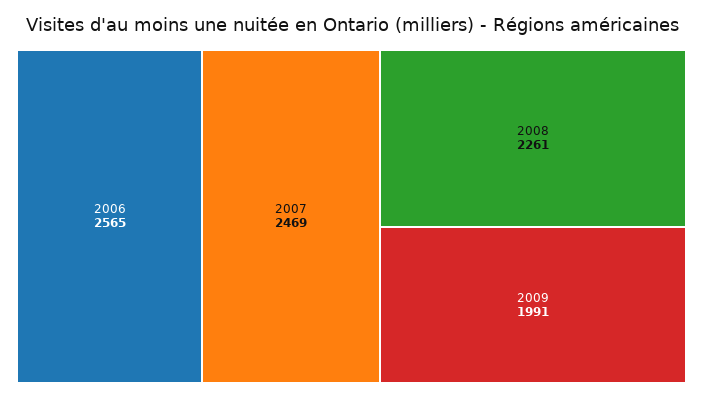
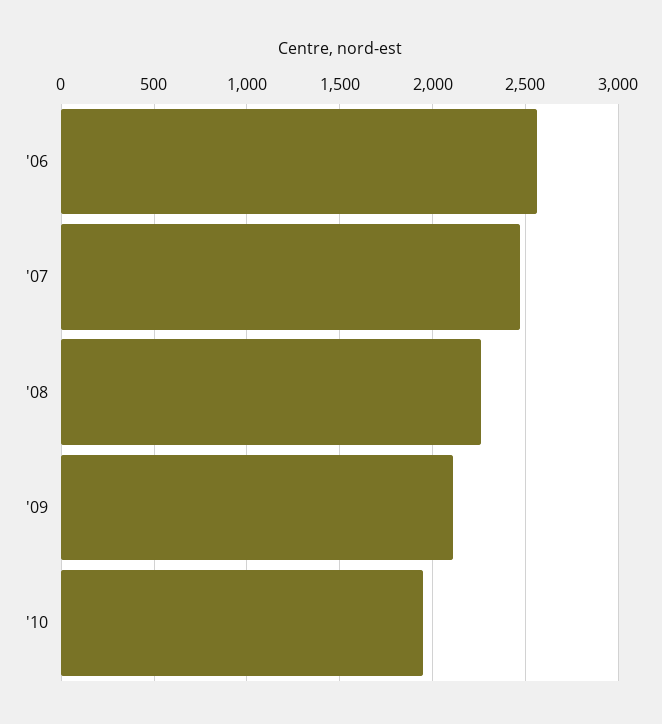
2009: 1991 -> 2100
'10: none -> 1950

